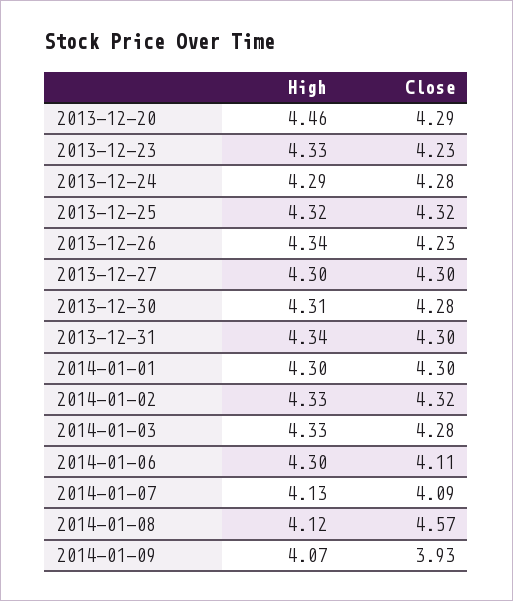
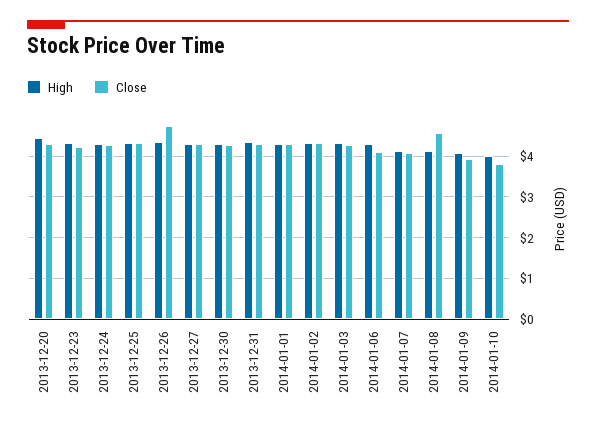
Close, 2013-12-26: 4.23 -> 4.8
High, 2014-01-10: none -> 4
Close, 2014-01-10: none -> 3.8

